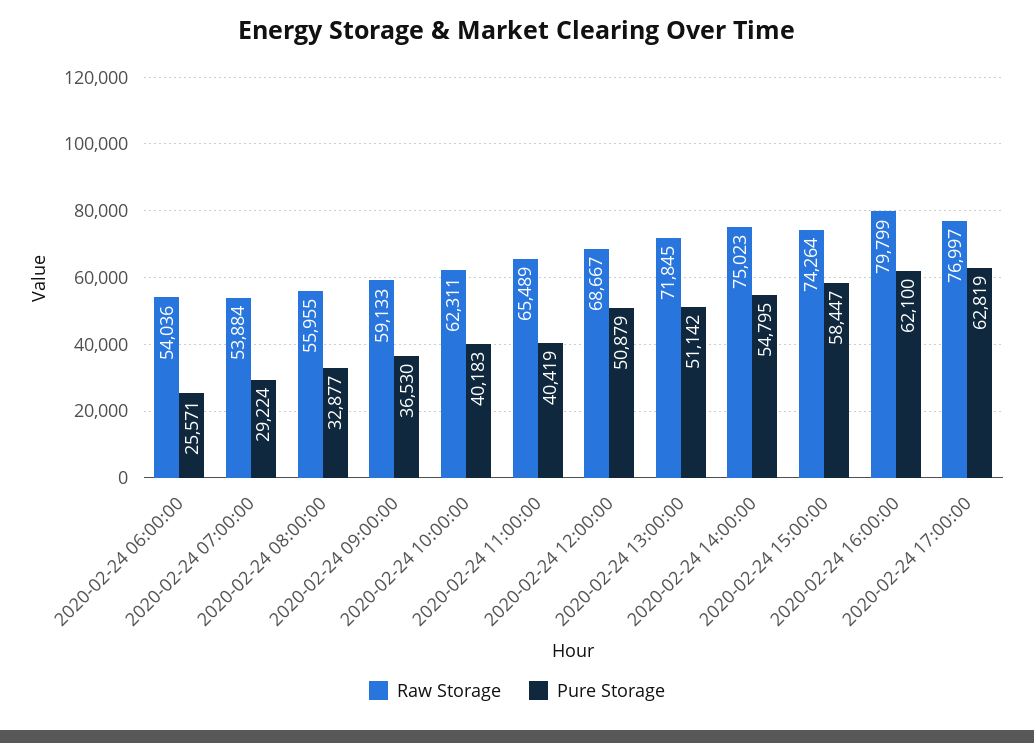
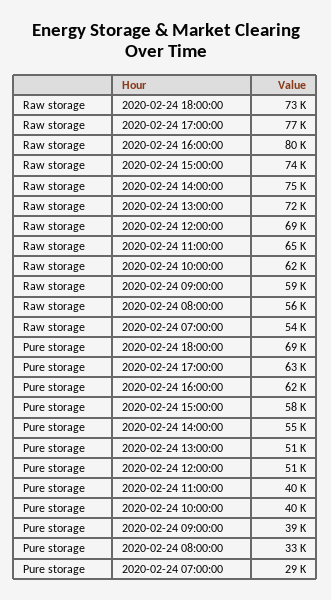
Raw Storage, 2020-02-24 06:00:00: 54036 -> none
Pure Storage, 2020-02-24 06:00:00: 25571 -> none
Pure Storage, 2020-02-24 09:00:00: 36530 -> 39000
Raw Storage, 2020-02-24 18:00:00: none -> 73000
Pure Storage, 2020-02-24 18:00:00: none -> 69000

